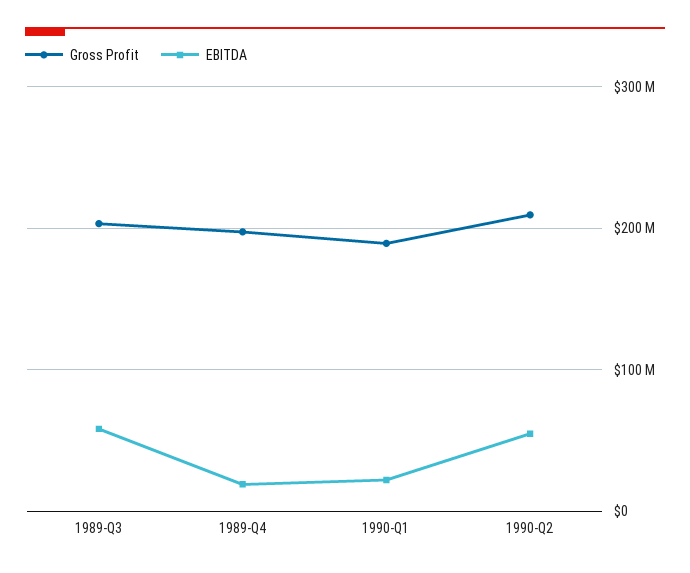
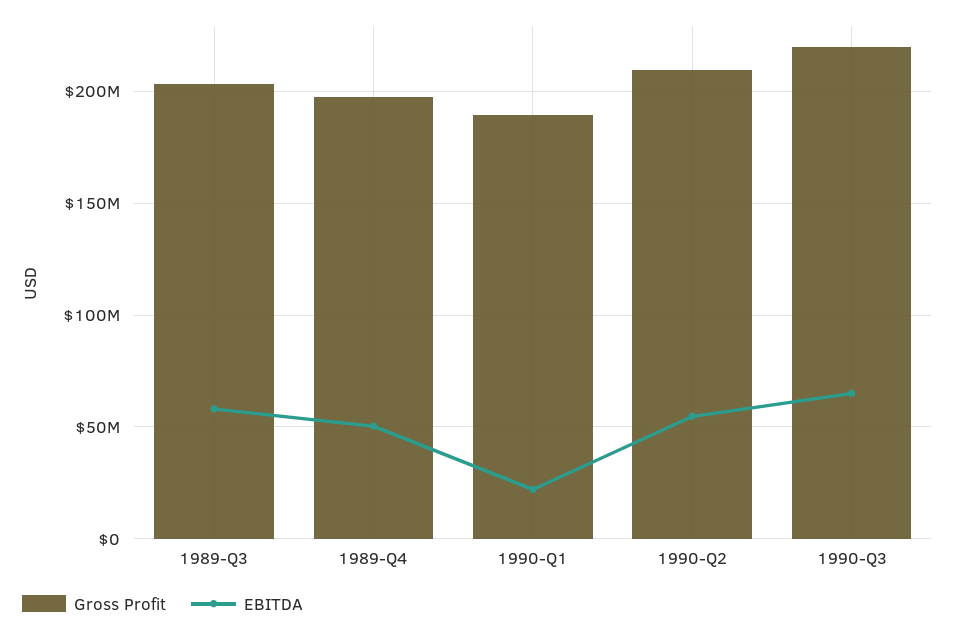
EBITDA, 1989-Q4: 20000000 -> 50000000
Gross Profit, 1990-Q3: none -> 220000000
EBITDA, 1990-Q3: none -> 65000000

